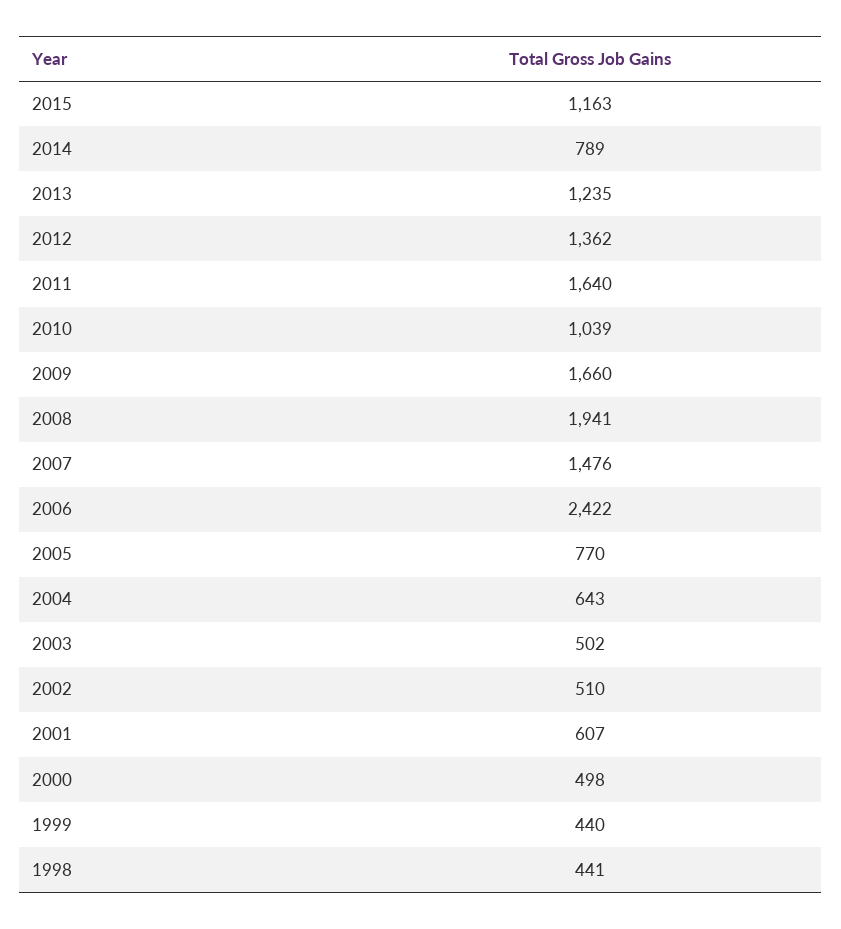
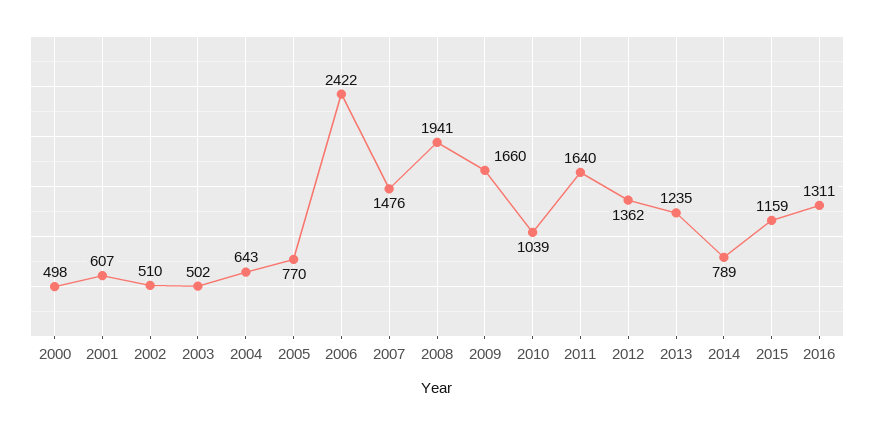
2015: 1163 -> 1159
1999: 440 -> none
1998: 441 -> none
2016: none -> 1311

